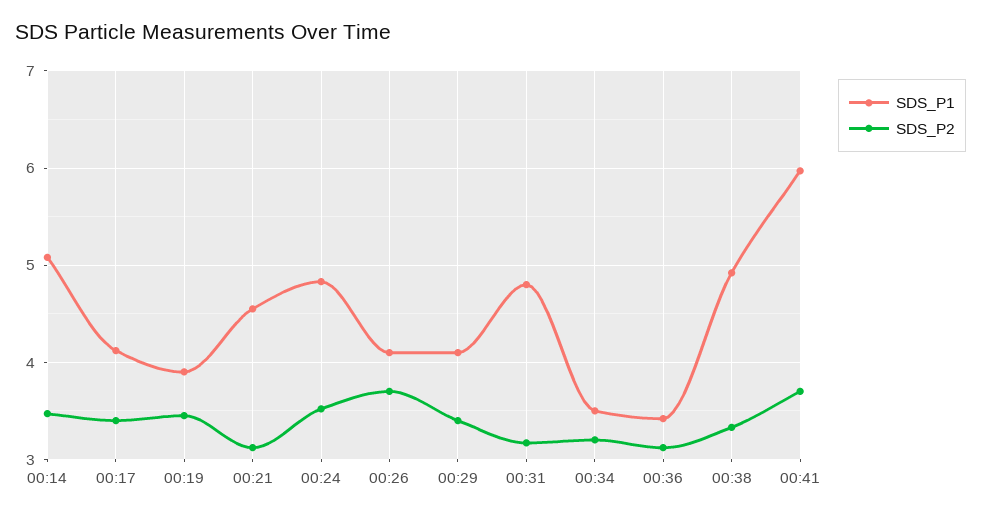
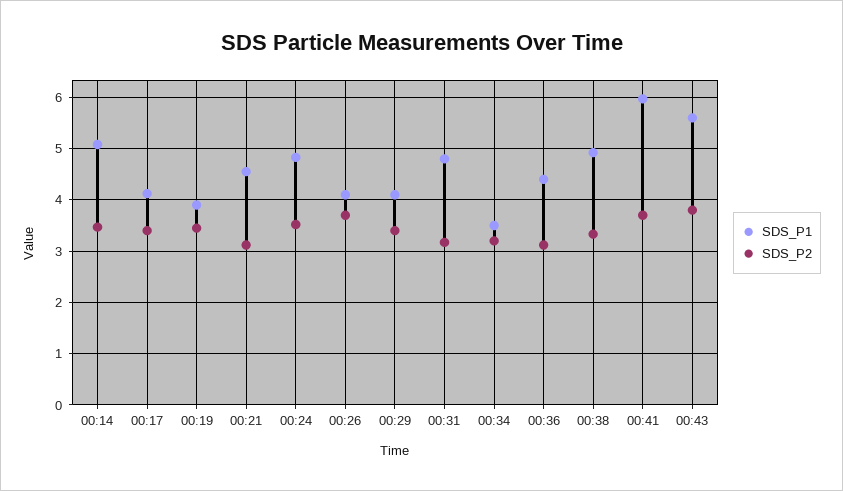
SDS_P1, 00:36: 3.4 -> 4.4
SDS_P1, 00:43: none -> 5.6
SDS_P2, 00:43: none -> 3.8

